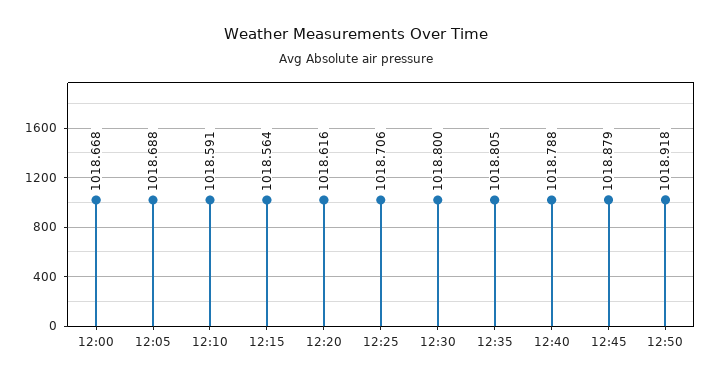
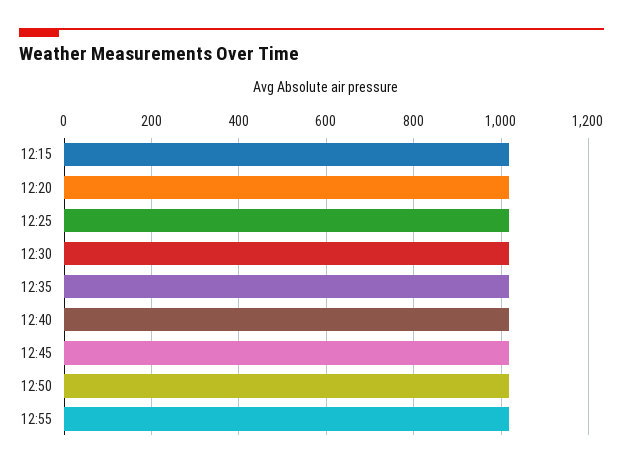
12:00: 1018.668 -> none
12:05: 1018.688 -> none
12:10: 1018.591 -> none
12:55: none -> 1020

